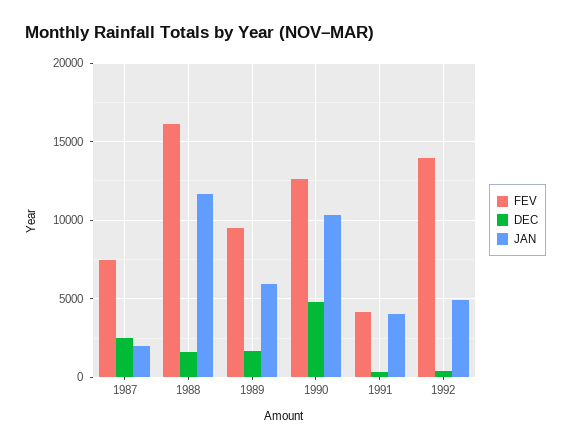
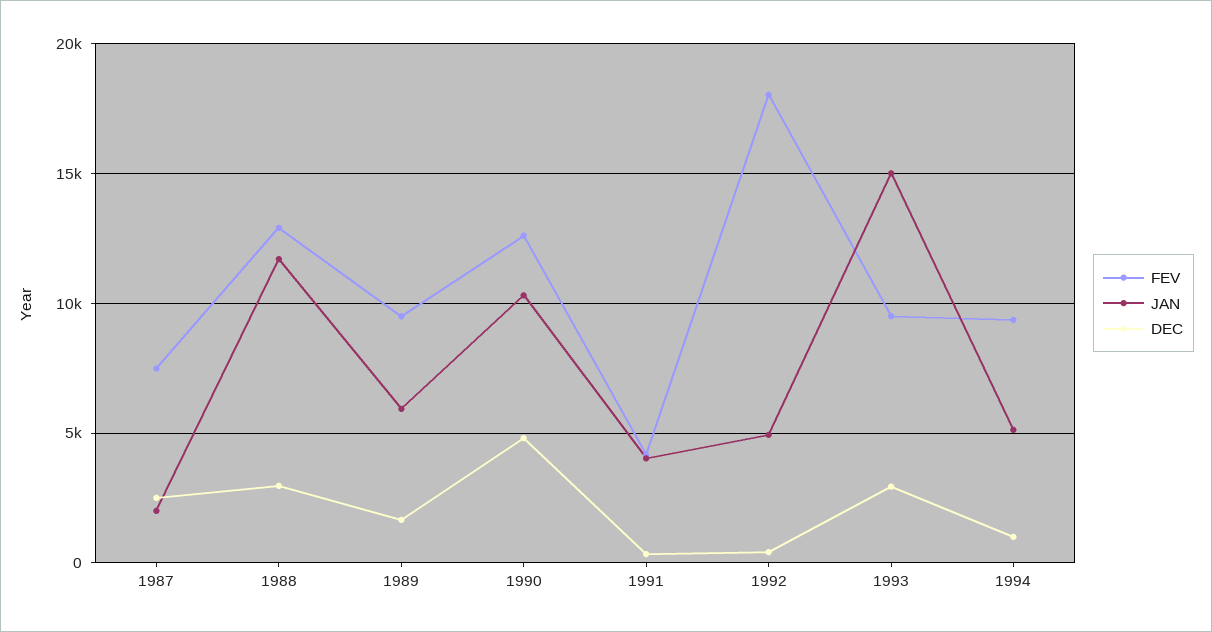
FEV, 1988: 16000 -> 13000
DEC, 1988: 1500 -> 3000
FEV, 1992: 14000 -> 18000
FEV, 1993: none -> 9500
JAN, 1993: none -> 15000
DEC, 1993: none -> 3000
FEV, 1994: none -> 9500
JAN, 1994: none -> 5000
DEC, 1994: none -> 1000

